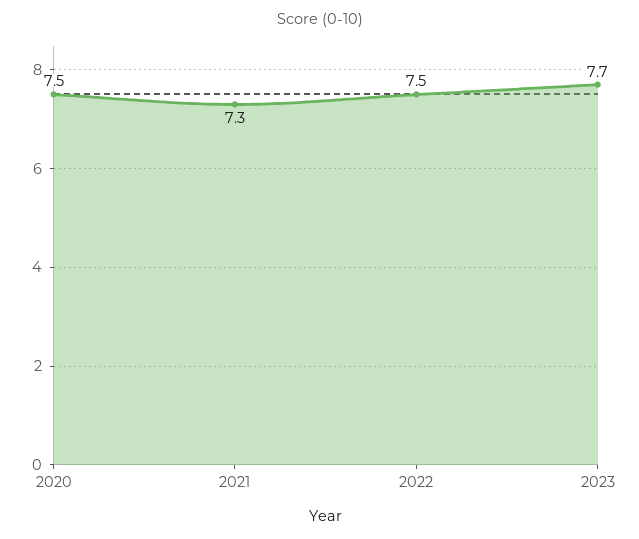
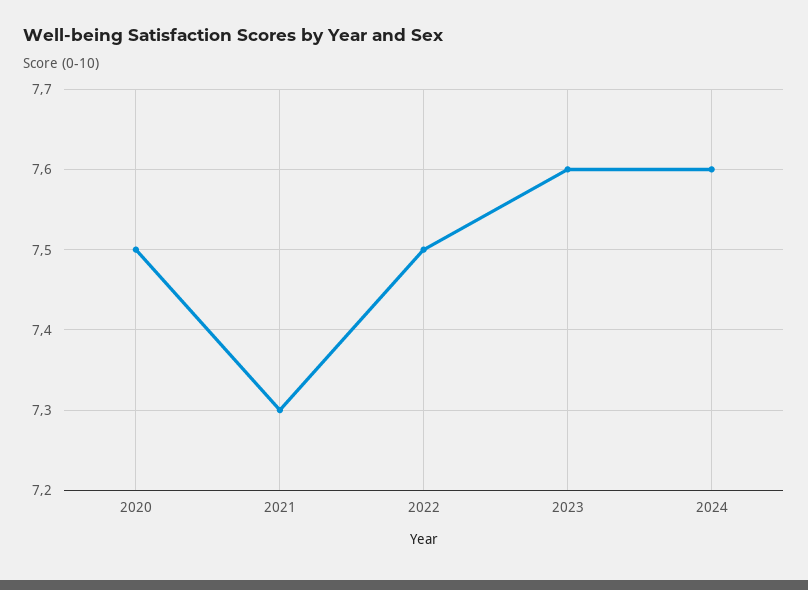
2023: 7.7 -> 7.6
2024: none -> 7.6

